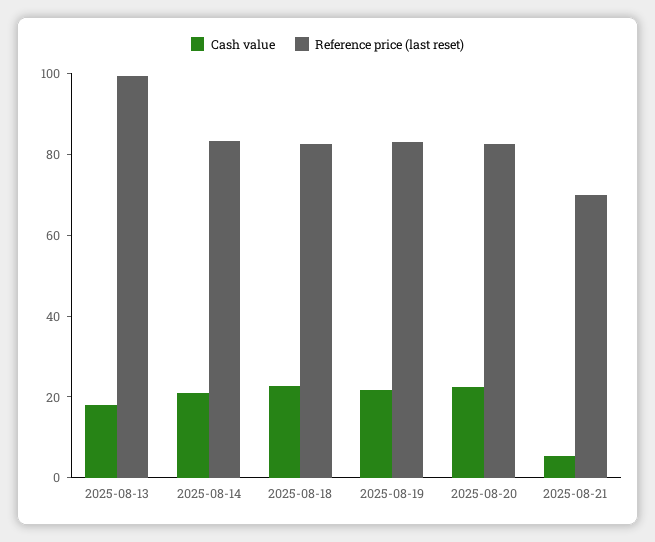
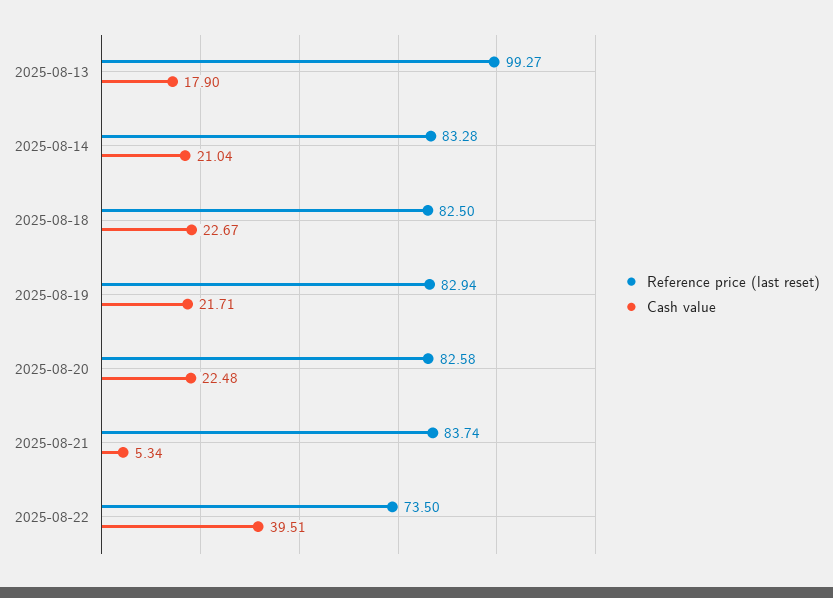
Reference price (last reset), 2025-08-21: 70 -> 83.74
Reference price (last reset), 2025-08-22: none -> 73.5
Cash value, 2025-08-22: none -> 39.51

